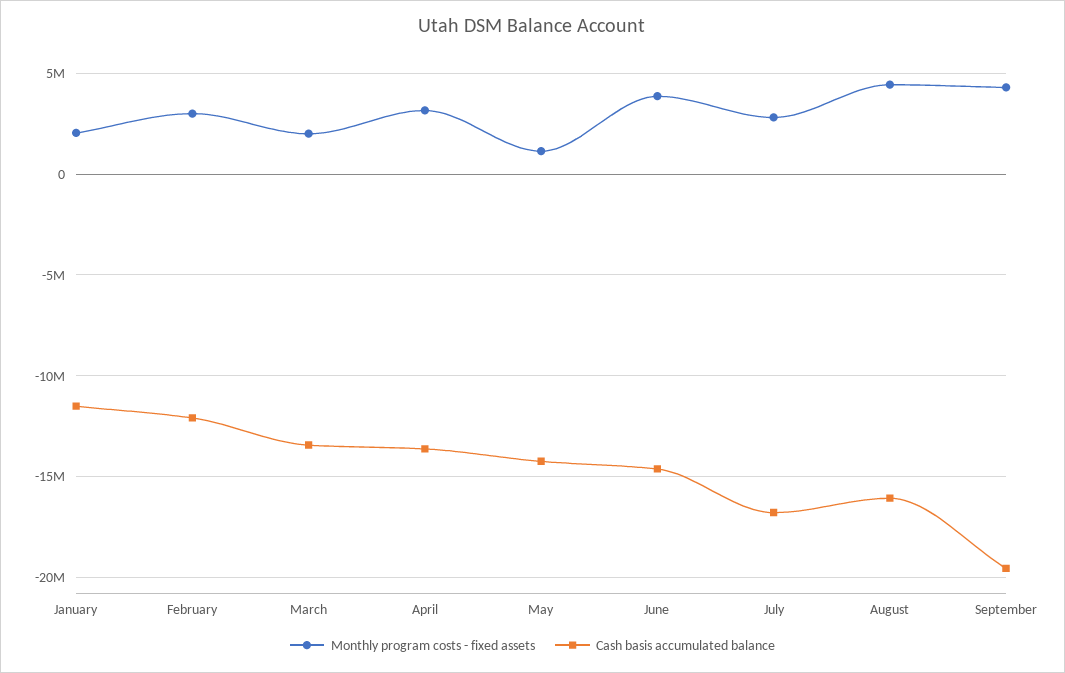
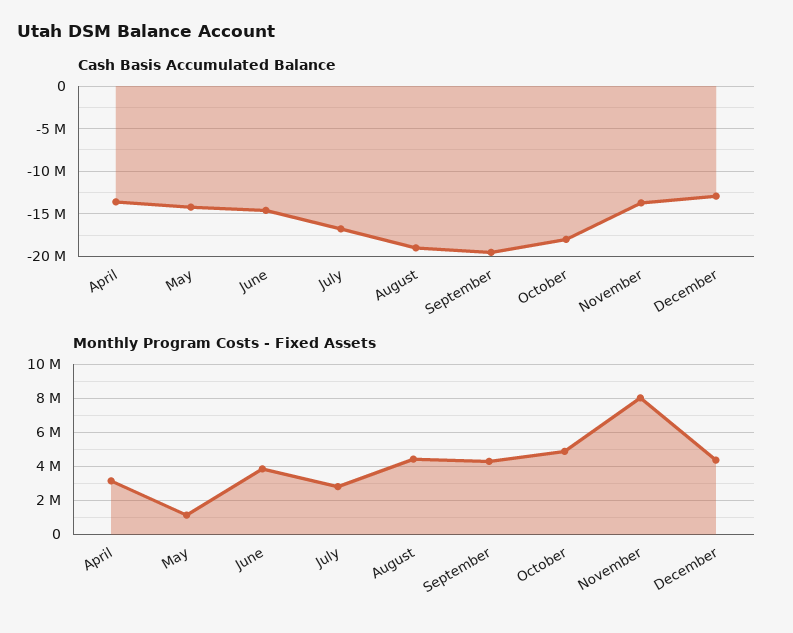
Monthly program costs - fixed assets, January: 2000000 -> none
Cash basis accumulated balance, January: -11500000 -> none
Monthly program costs - fixed assets, February: 3000000 -> none
Cash basis accumulated balance, February: -12000000 -> none
Monthly program costs - fixed assets, March: 2000000 -> none
Cash basis accumulated balance, March: -13500000 -> none
Cash basis accumulated balance, August: -16000000 -> -19000000
Cash basis accumulated balance, October: none -> -18000000
Cash basis accumulated balance, November: none -> -14000000
Cash basis accumulated balance, December: none -> -13000000
Monthly program costs - fixed assets, October: none -> 5000000
Monthly program costs - fixed assets, November: none -> 8000000
Monthly program costs - fixed assets, December: none -> 4500000

